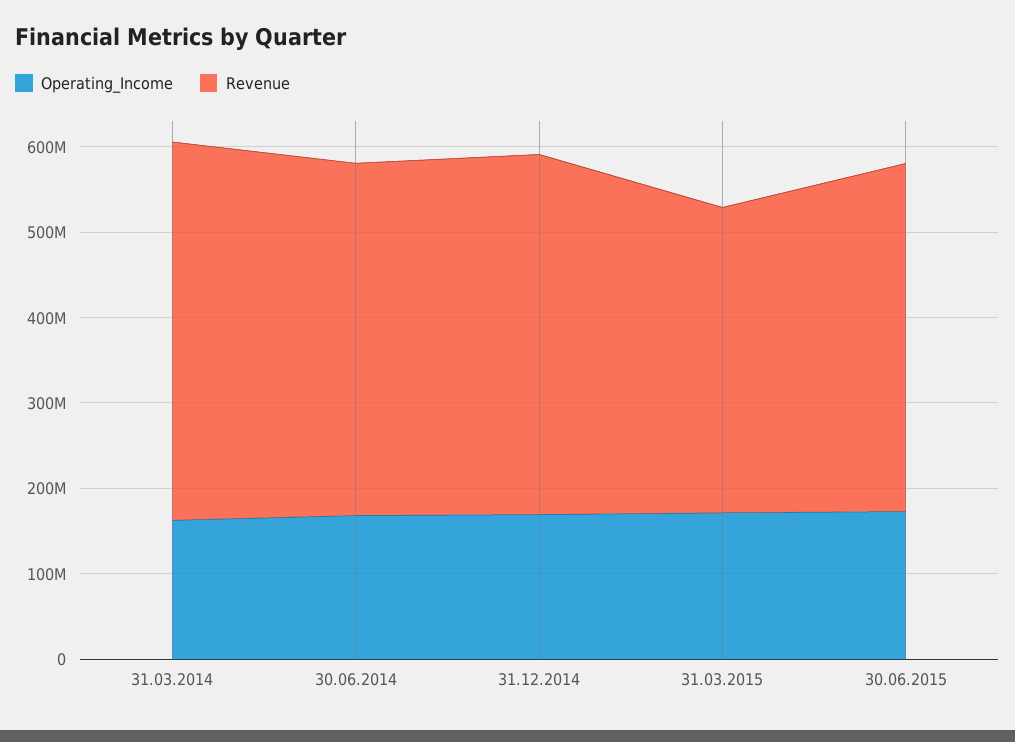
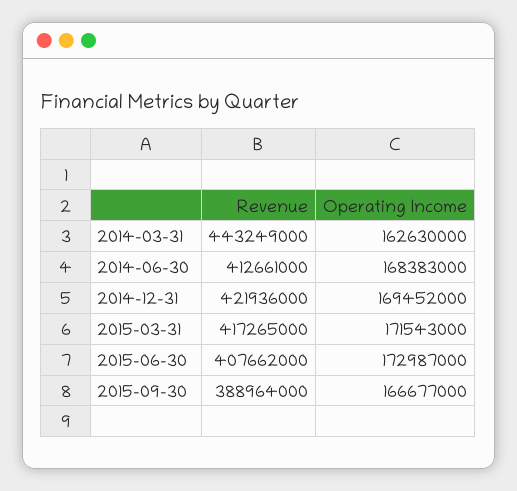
Revenue, 31.03.2015: 360000000 -> 417265000
Revenue, 2015-09-30: none -> 388964000
Operating_Income, 2015-09-30: none -> 166677000

